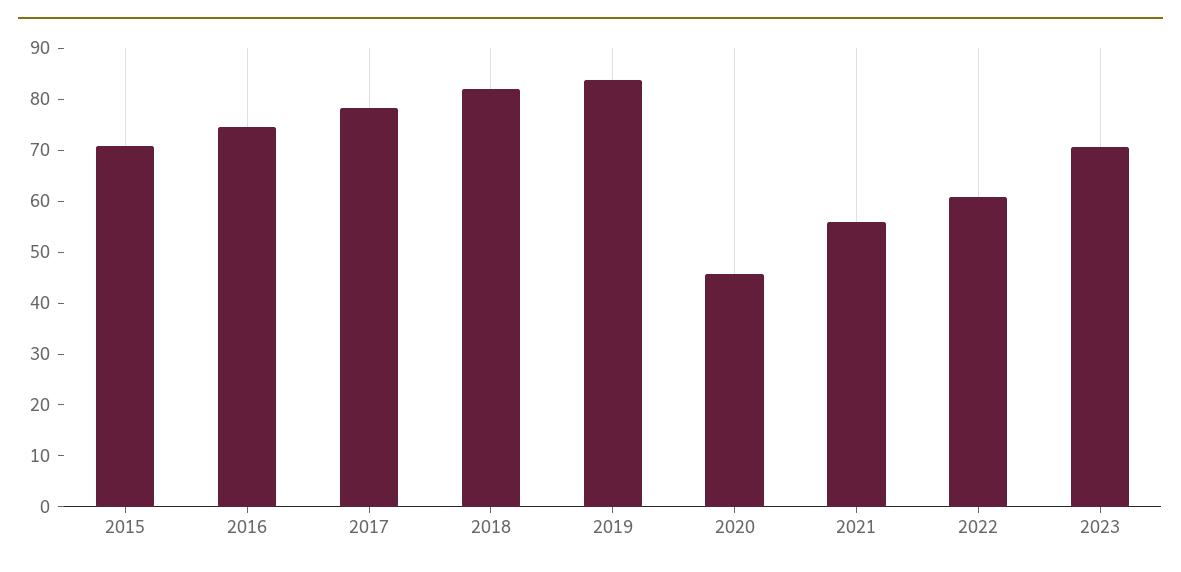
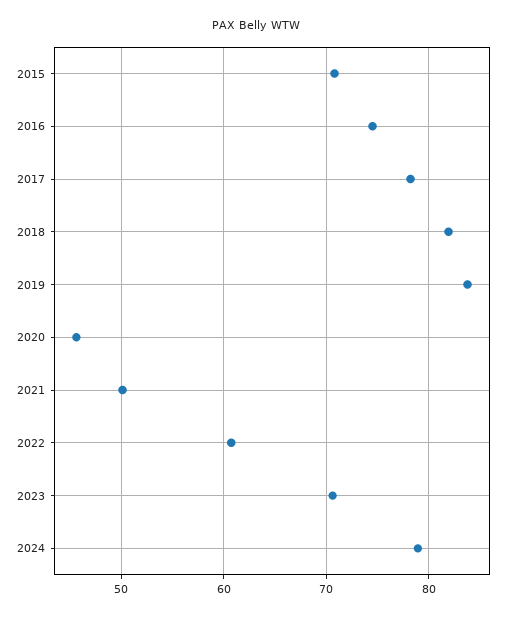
2021: 56 -> 50
2024: none -> 79

